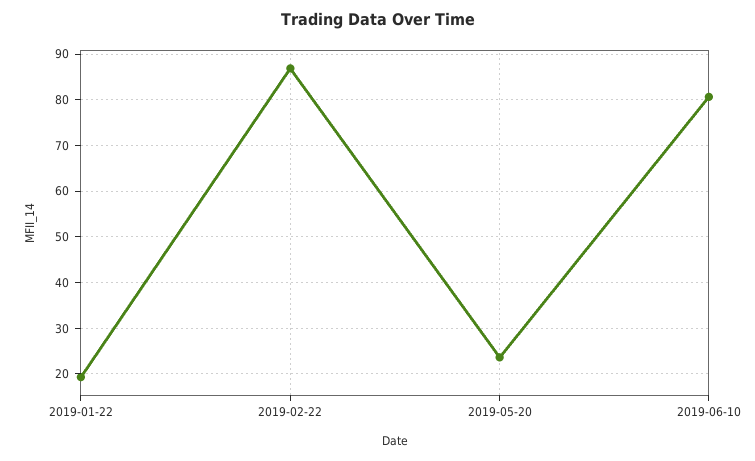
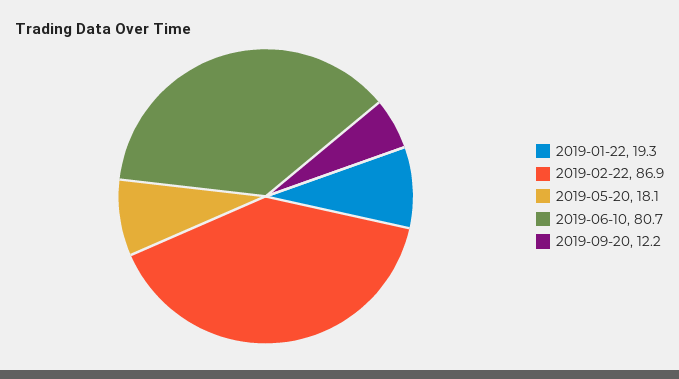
2019-05-20: 24 -> 18.1
2019-09-20: none -> 12.2

